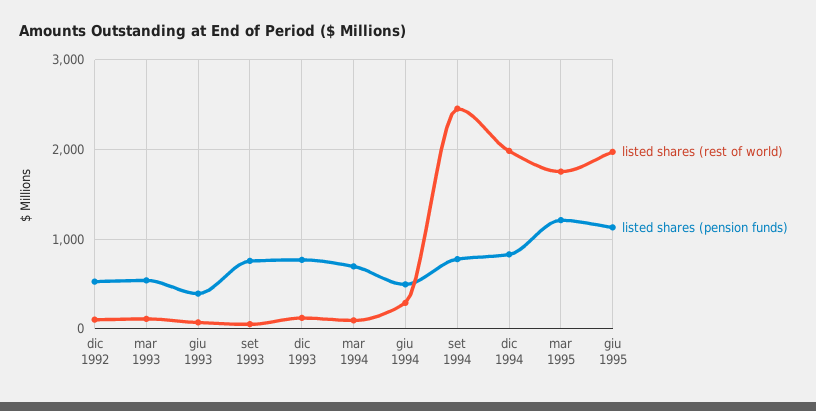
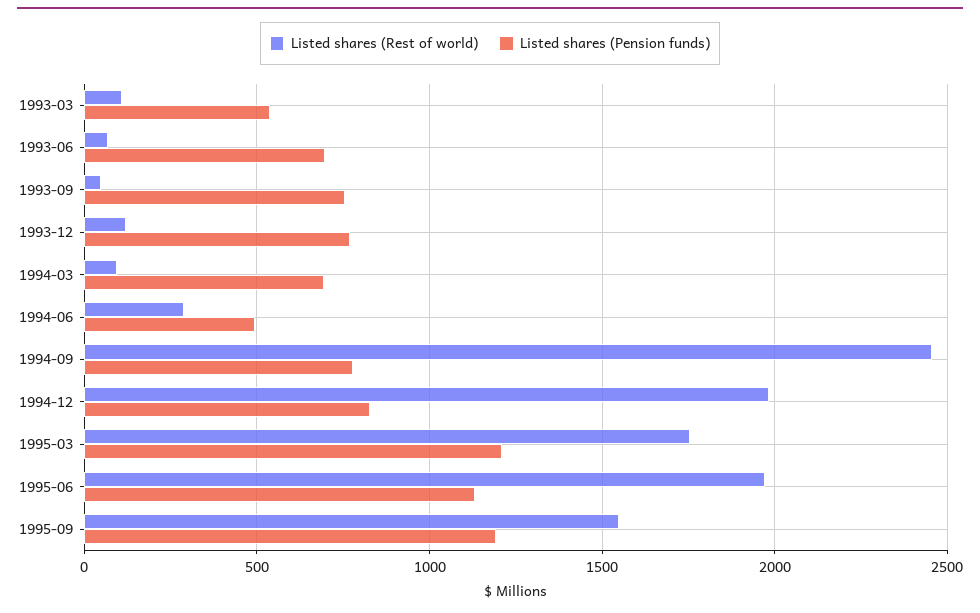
listed shares (rest of world), dic 1992: 100 -> none
listed shares (pension funds), dic 1992: 500 -> none
listed shares (pension funds), giu 1993: 400 -> 700
listed shares (rest of world), 1995-09: none -> 1550
listed shares (pension funds), 1995-09: none -> 1200

